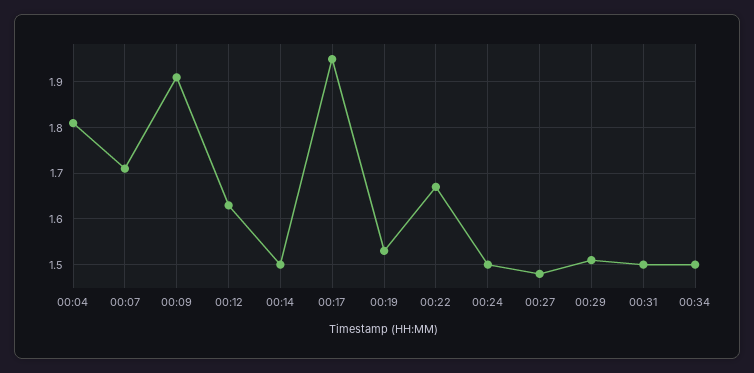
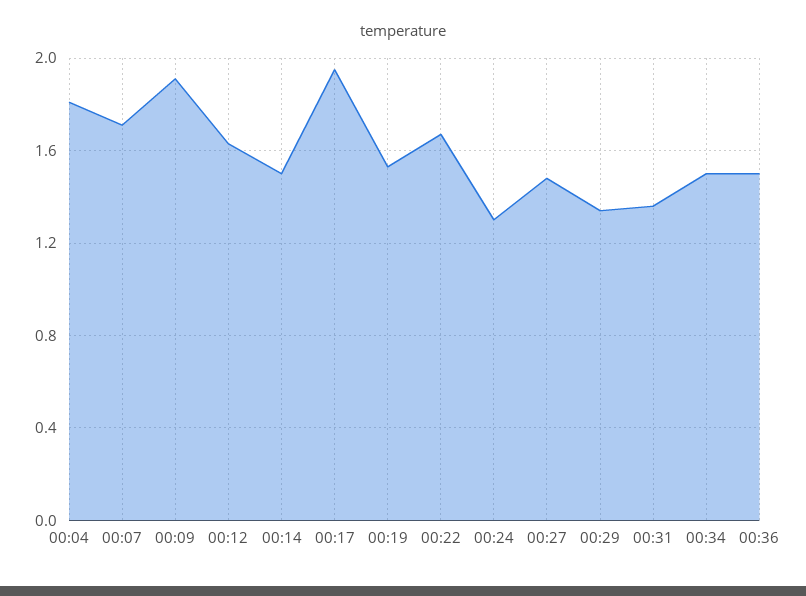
00:24: 1.5 -> 1.3
00:29: 1.5 -> 1.35
00:31: 1.5 -> 1.35
00:36: none -> 1.5

